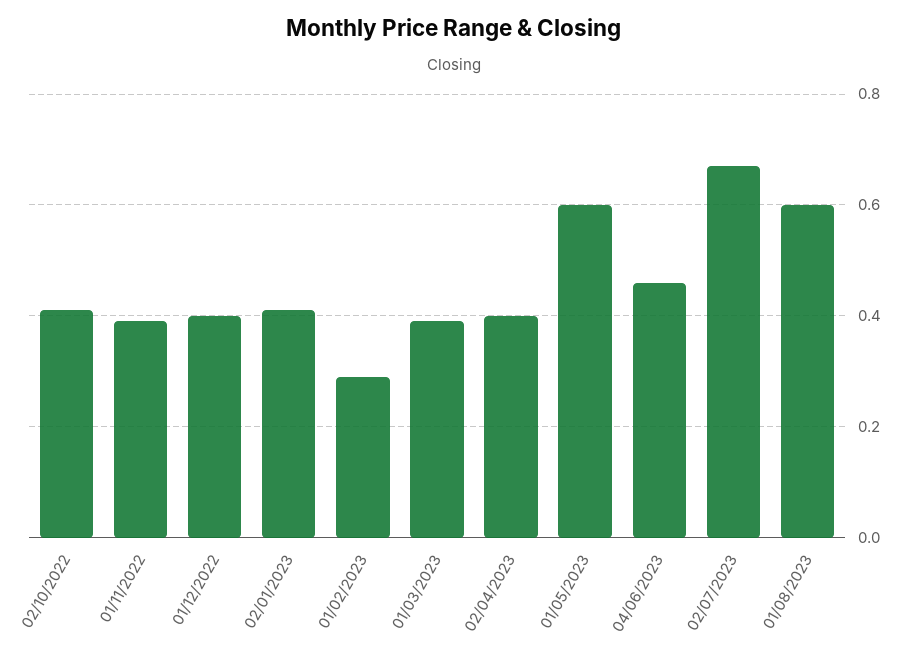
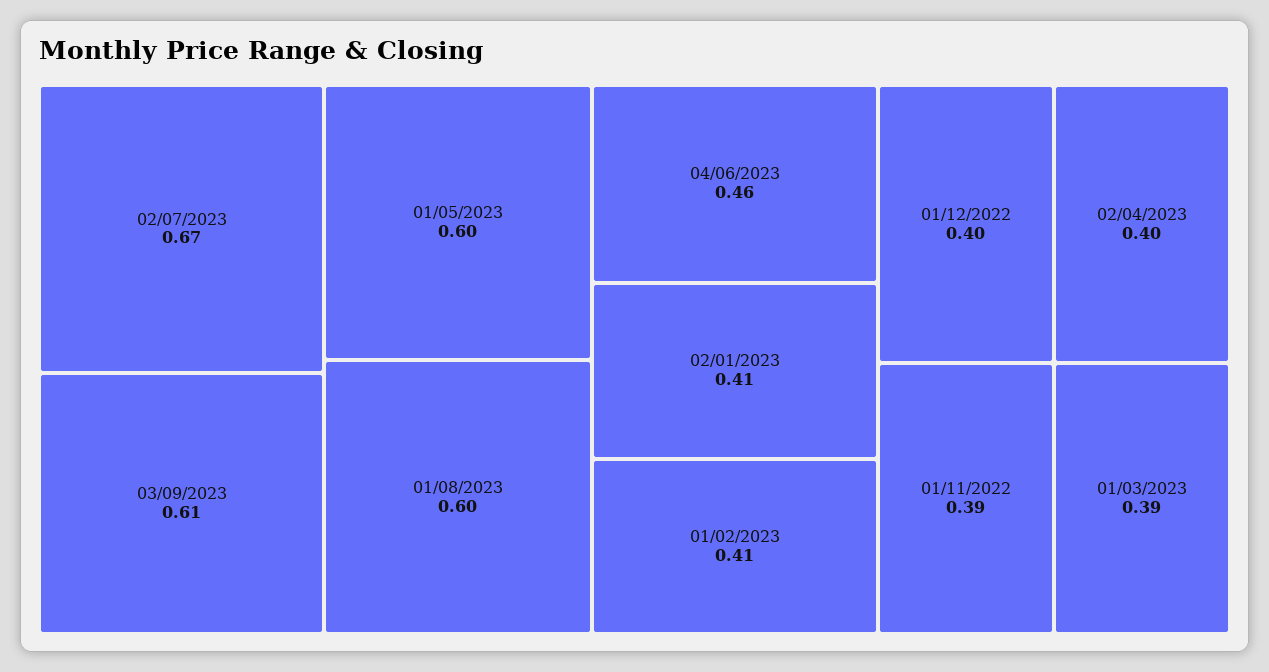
02/10/2022: 0.4 -> none
01/02/2023: 0.3 -> 0.41
03/09/2023: none -> 0.61

